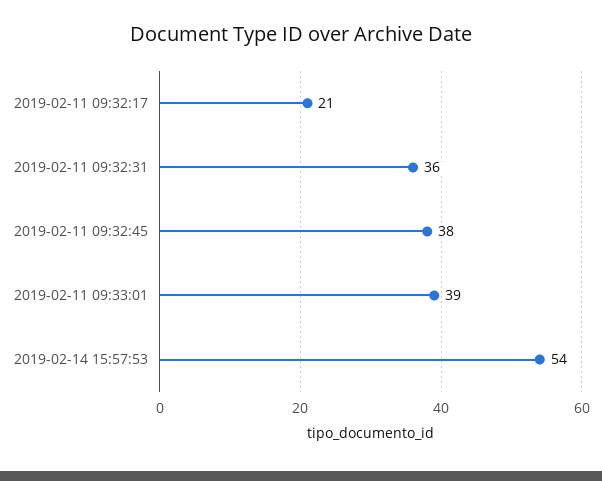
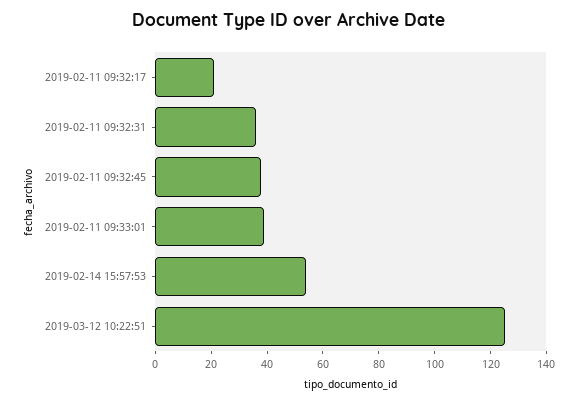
2019-03-12 10:22:51: none -> 125

